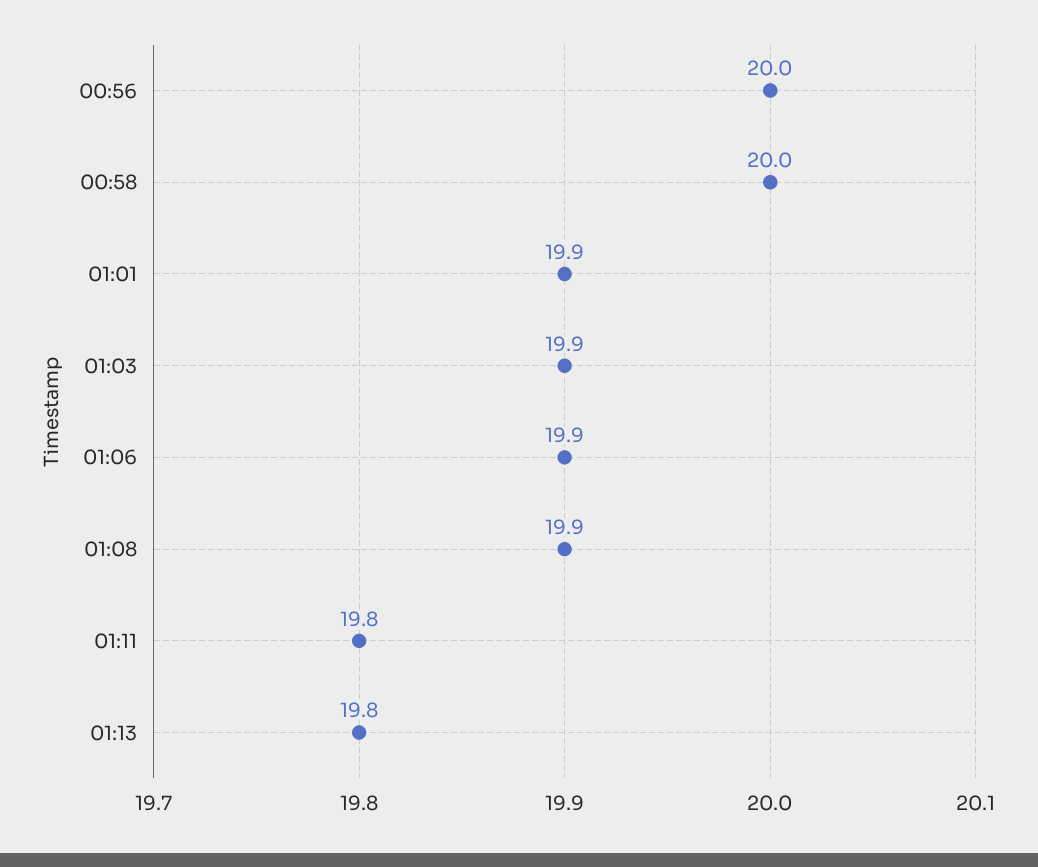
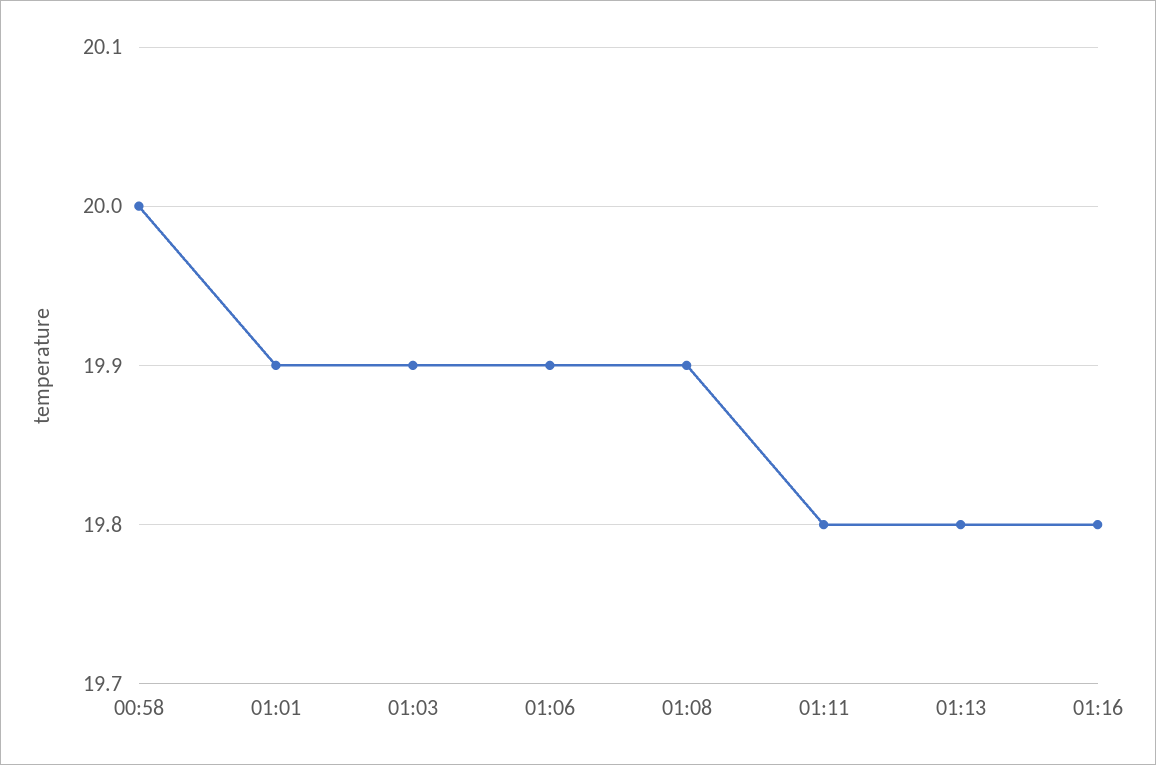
00:56: 20 -> none
01:16: none -> 19.8

